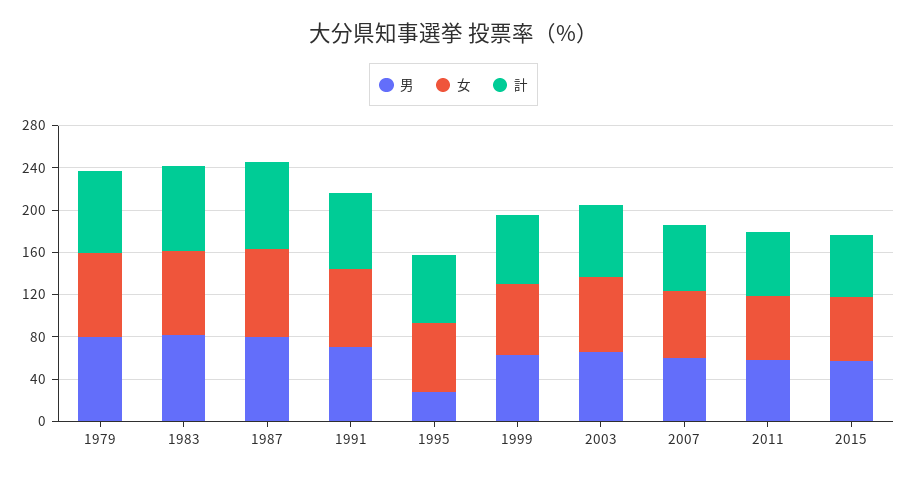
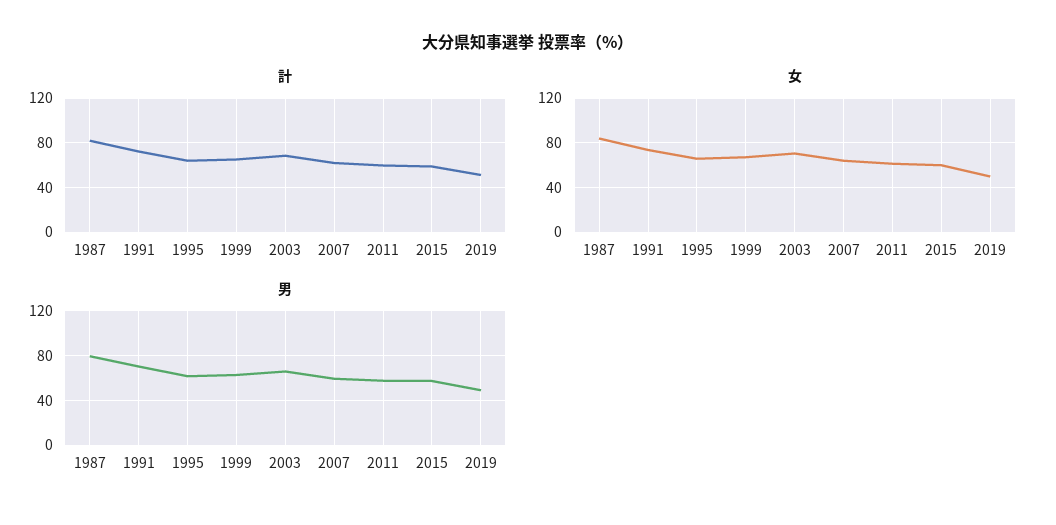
男, 1979: 80 -> none
女, 1979: 80 -> none
計, 1979: 80 -> none
男, 1983: 80 -> none
女, 1983: 80 -> none
計, 1983: 80 -> none
男, 1995: 30 -> 60
計, 2019: none -> 50
女, 2019: none -> 50
男, 2019: none -> 50

